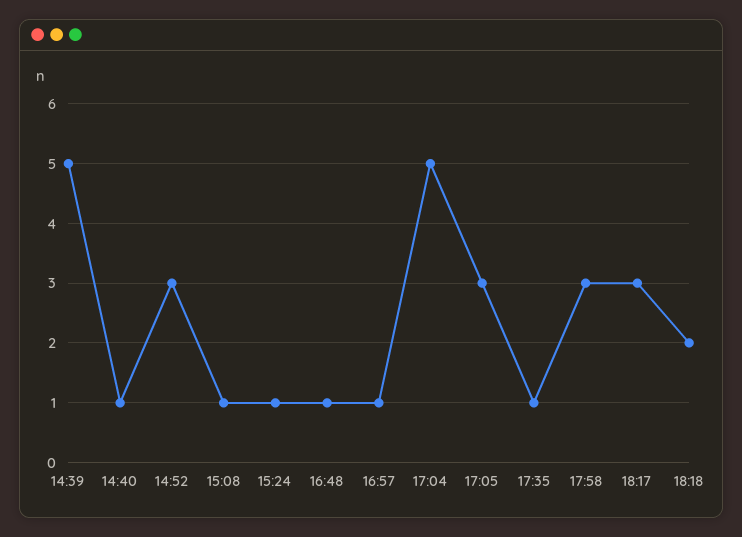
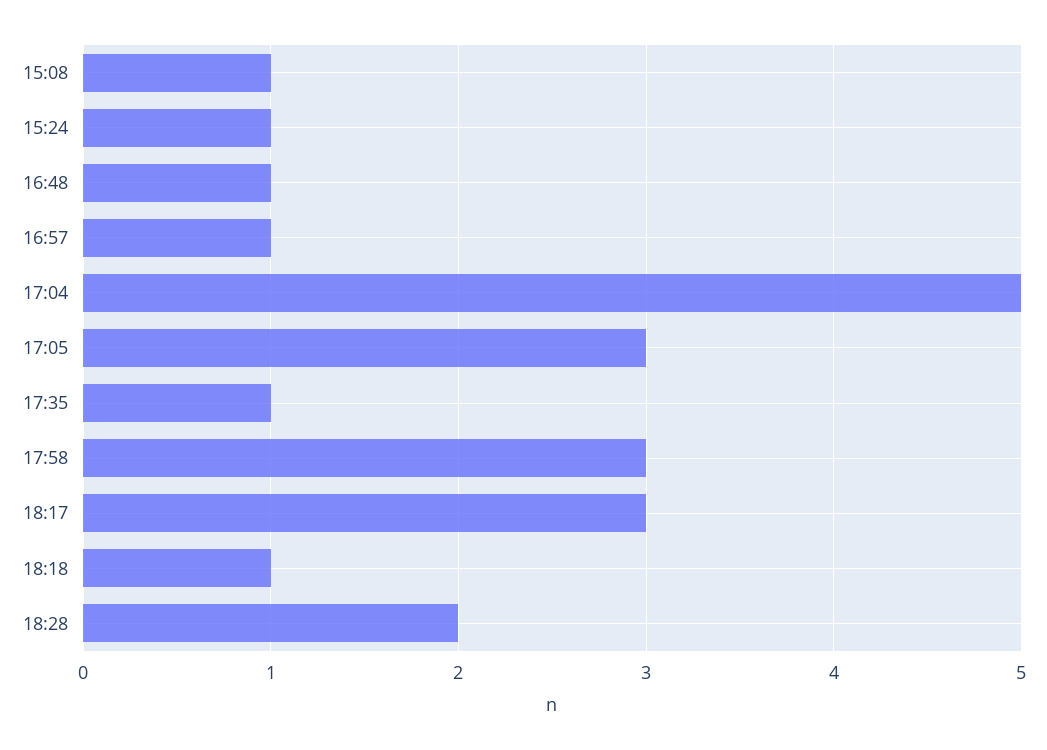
14:39: 5 -> none
14:40: 1 -> none
14:52: 3 -> none
18:18: 2 -> 1
18:28: none -> 2

